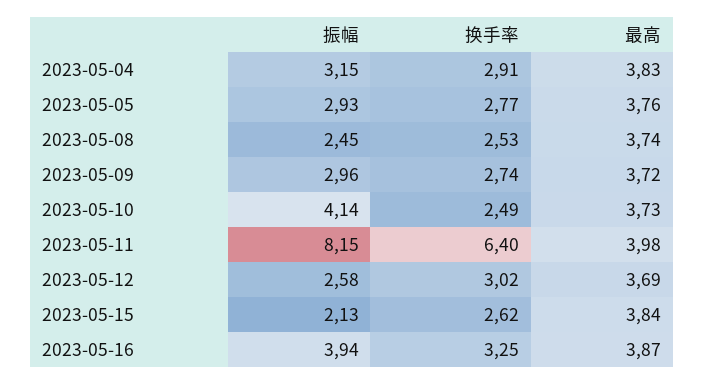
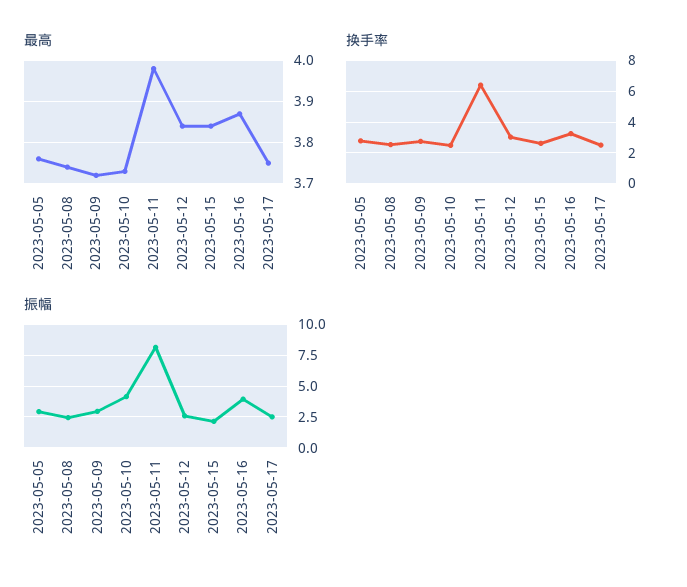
振幅, 2023-05-04: 3.15 -> none
换手率, 2023-05-04: 2.91 -> none
最高, 2023-05-04: 3.83 -> none
最高, 2023-05-12: 3.69 -> 3.85
最高, 2023-05-17: none -> 3.75
换手率, 2023-05-17: none -> 2.5
振幅, 2023-05-17: none -> 2.5

